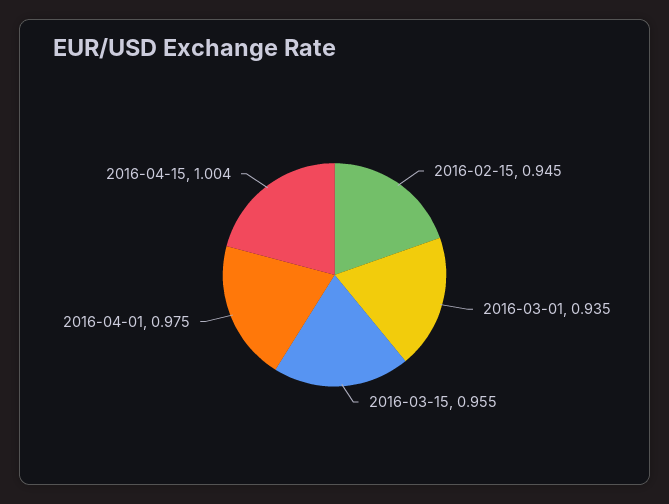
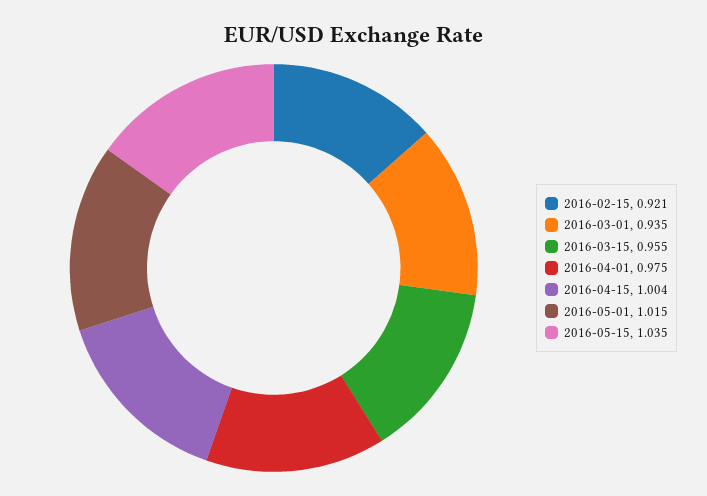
2016-02-15: 0.945 -> 0.921
2016-05-01: none -> 1.015
2016-05-15: none -> 1.035

